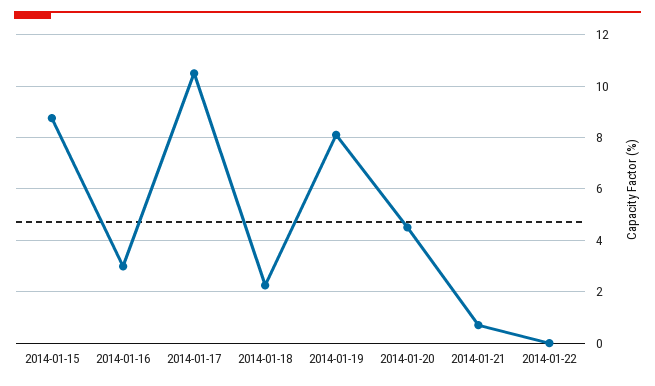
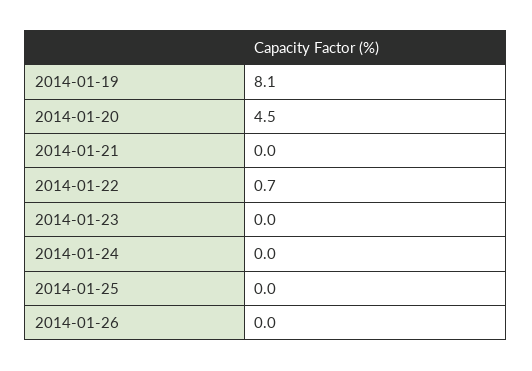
2014-01-15: 8.75 -> none
2014-01-16: 3 -> none
2014-01-17: 10.5 -> none
2014-01-18: 2.25 -> none
2014-01-21: 0.75 -> 0
2014-01-22: 0 -> 0.7
2014-01-23: none -> 0
2014-01-24: none -> 0
2014-01-25: none -> 0
2014-01-26: none -> 0

